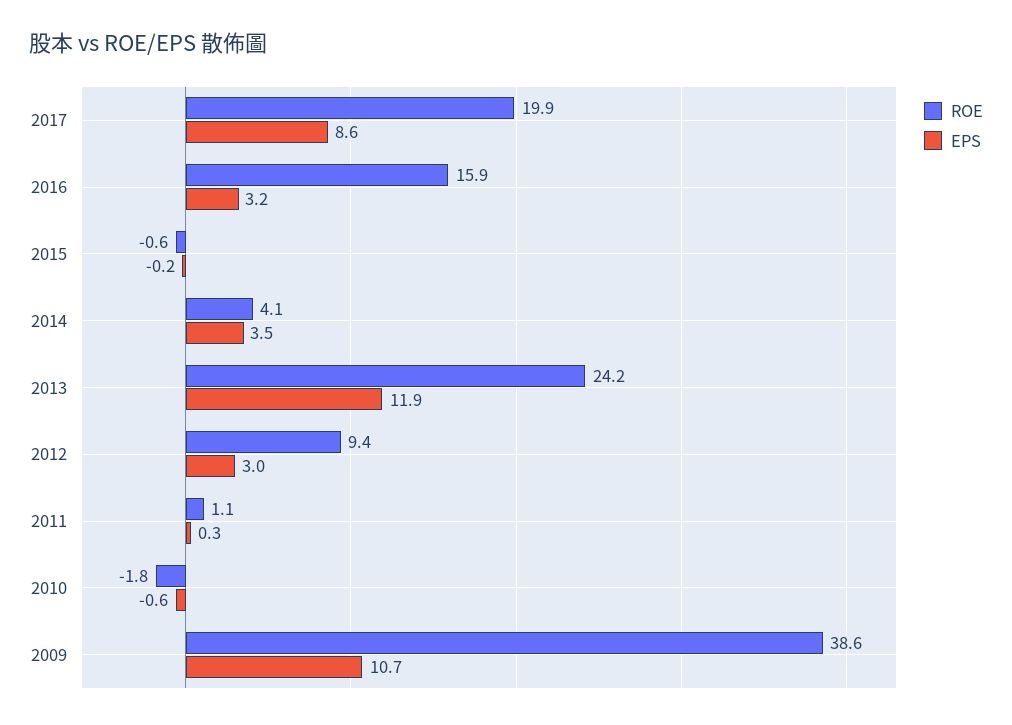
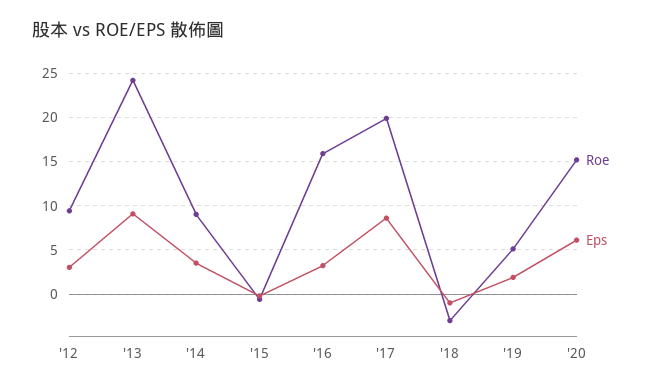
ROE, 2014: 4.1 -> 9
EPS, 2013: 11.9 -> 9
ROE, 2011: 1.1 -> none
EPS, 2011: 0.3 -> none
ROE, 2010: -1.8 -> none
EPS, 2010: -0.6 -> none
ROE, 2009: 38.6 -> none
EPS, 2009: 10.7 -> none
ROE, '18: none -> -3
EPS, '18: none -> -1
ROE, '19: none -> 5
EPS, '19: none -> 2
ROE, '20: none -> 15
EPS, '20: none -> 6

